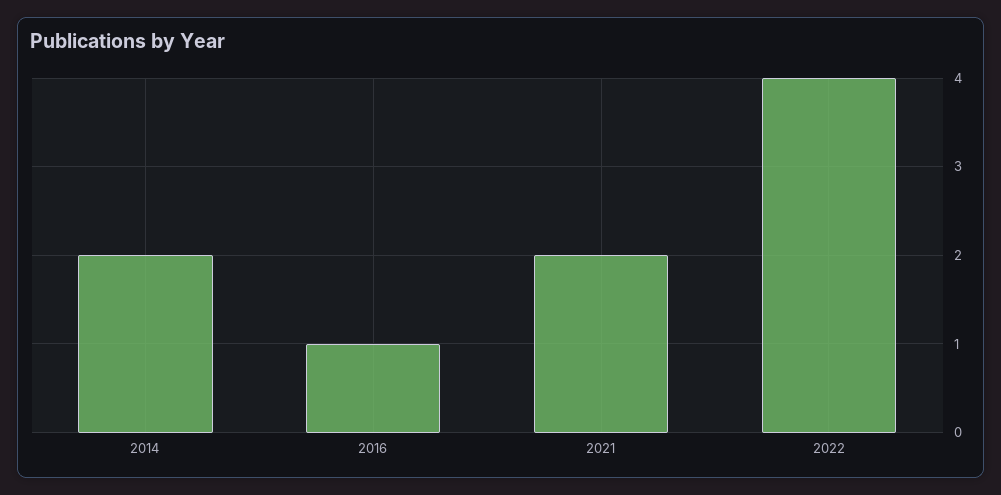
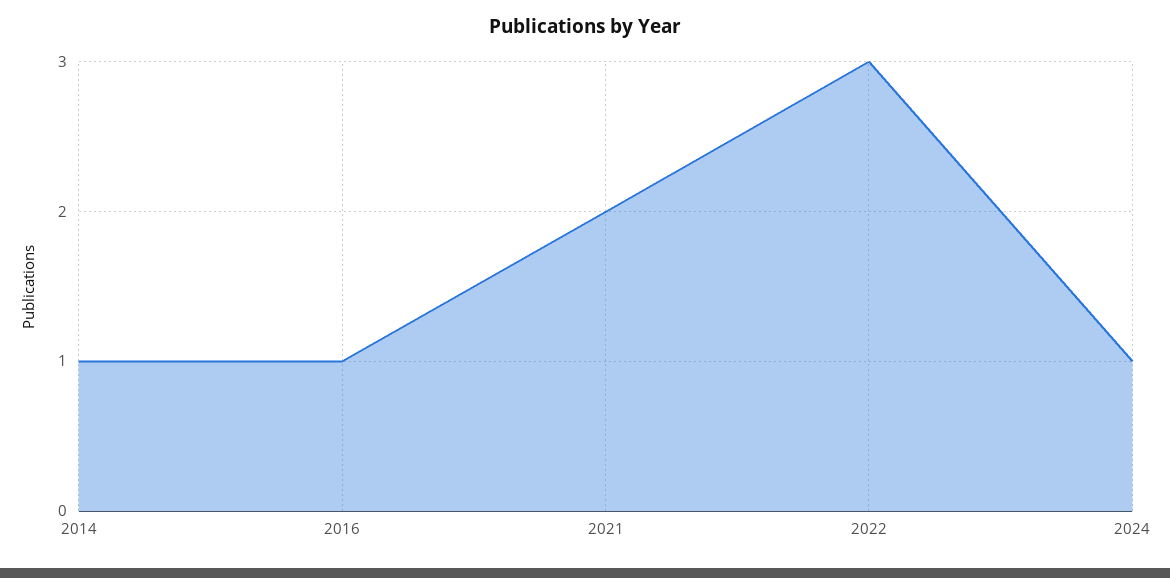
2014: 2 -> 1
2022: 4 -> 3
2024: none -> 1

